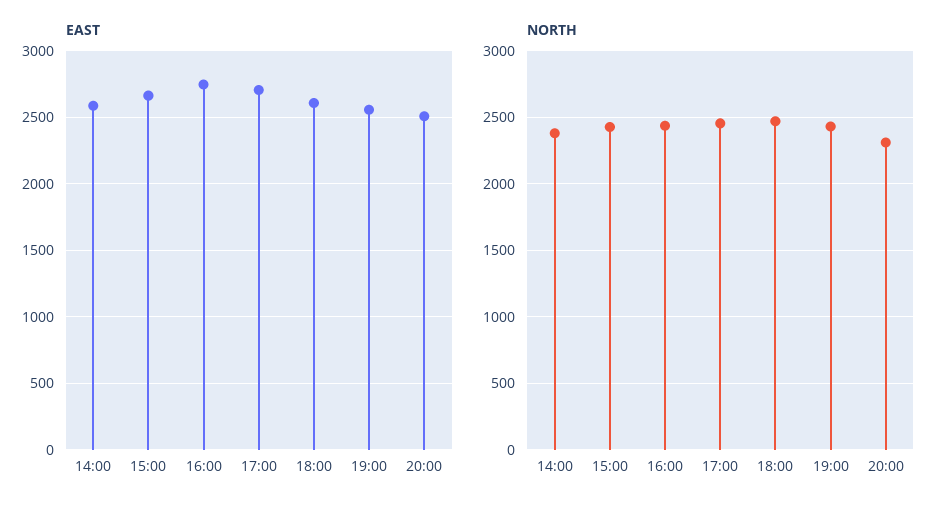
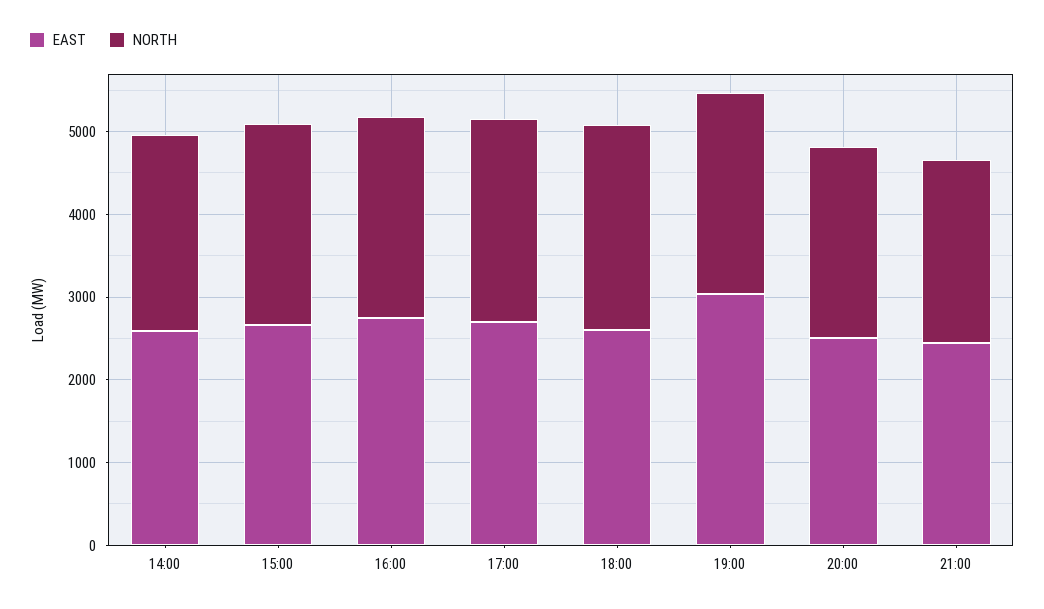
EAST, 19:00: 2550 -> 3000
EAST, 21:00: none -> 2400
NORTH, 21:00: none -> 2200

